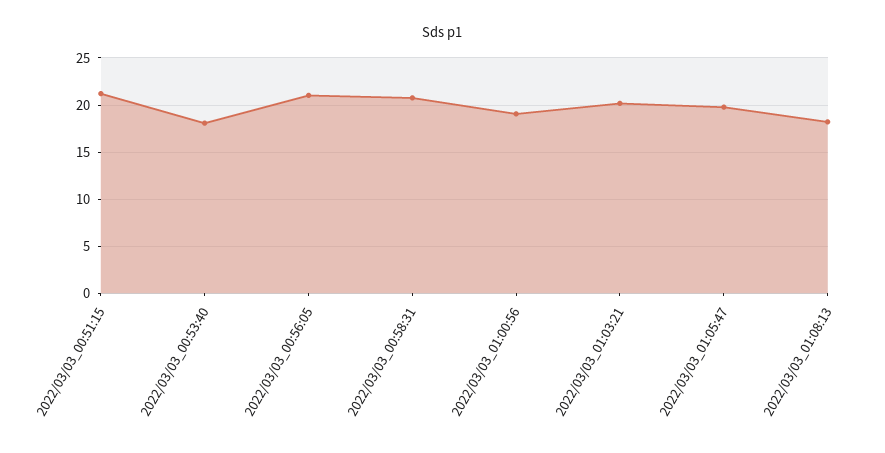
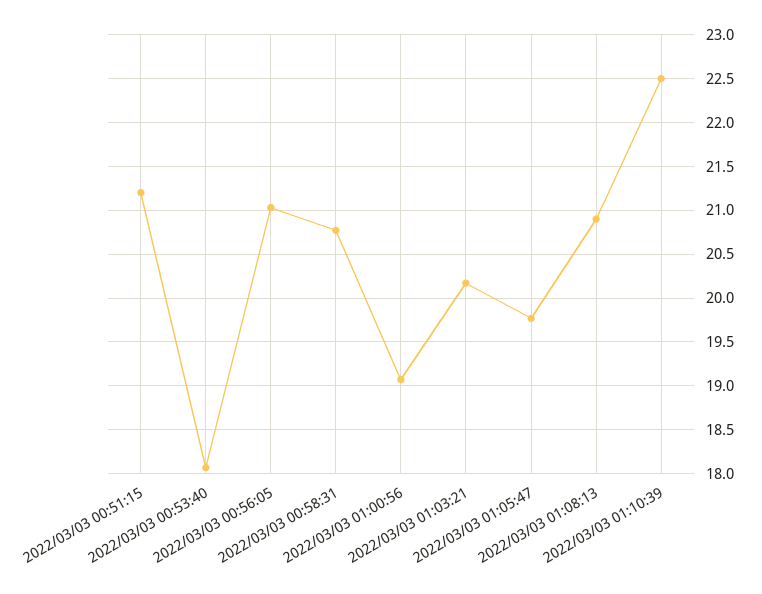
2022/03/03_01:08:13: 18 -> 20.9
2022/03/03 01:10:39: none -> 22.5

